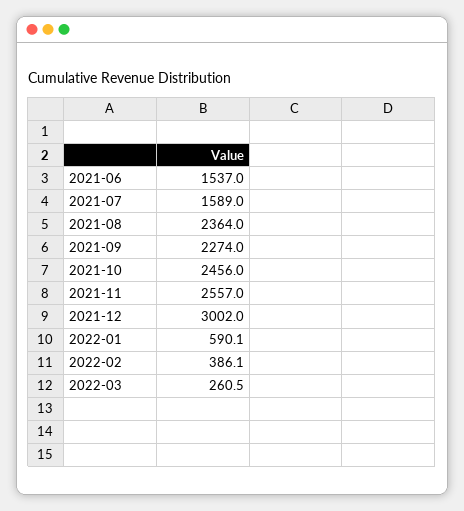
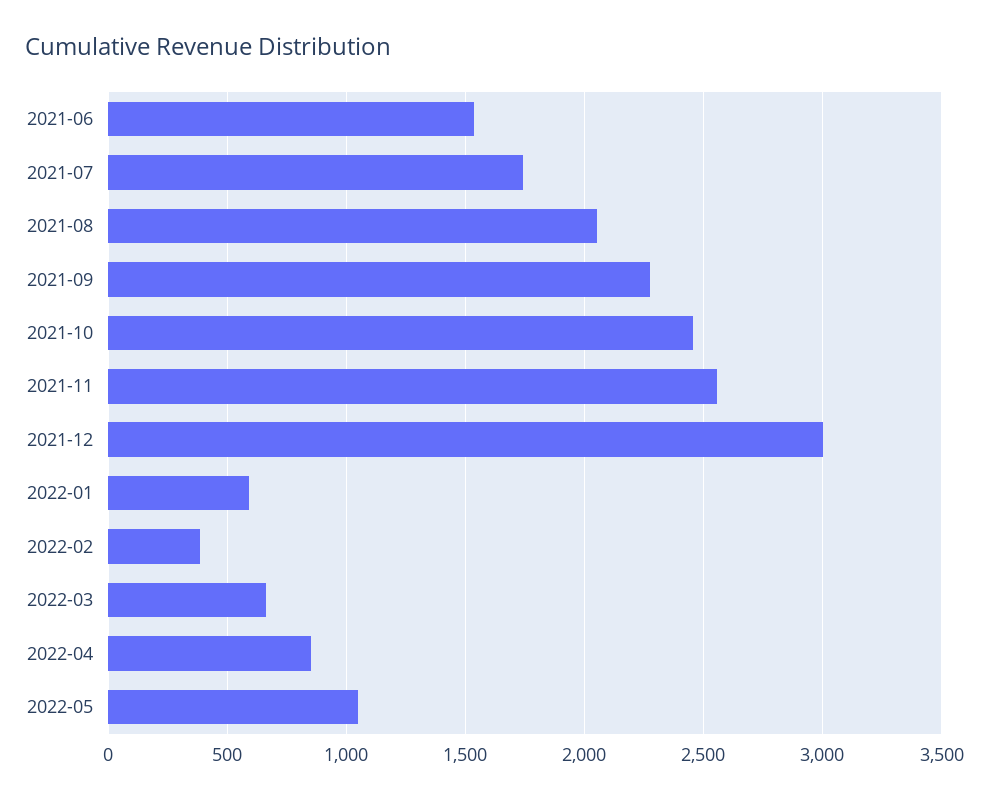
2021-07: 1589 -> 1750
2021-08: 2364 -> 2050
2022-03: 260.5 -> 650
2022-04: none -> 850
2022-05: none -> 1050

